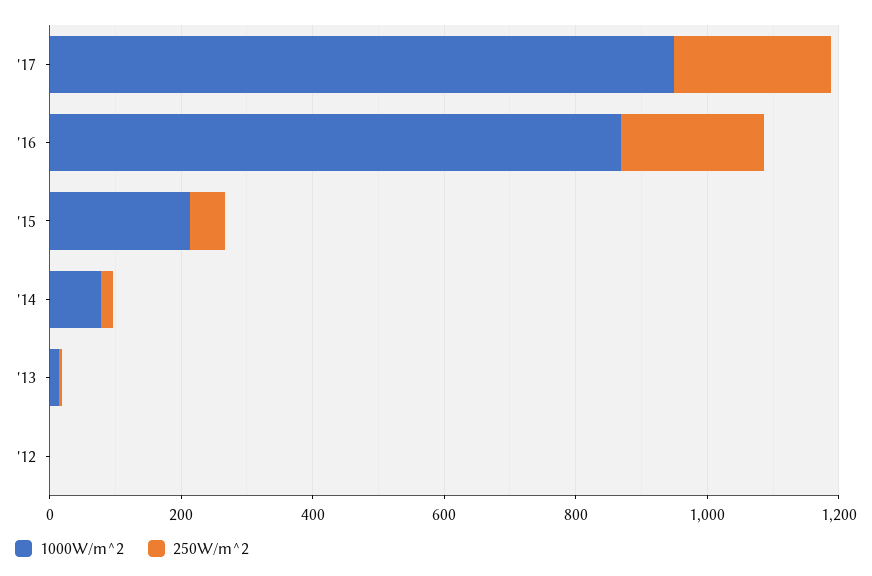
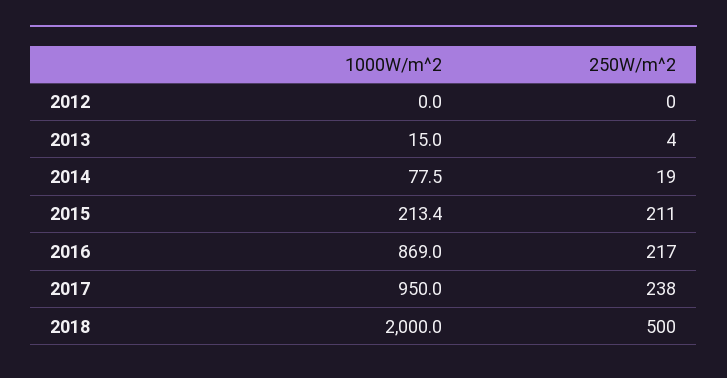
250W/m^2, '15: 50 -> 211
1000W/m^2, 2018: none -> 2000
250W/m^2, 2018: none -> 500

